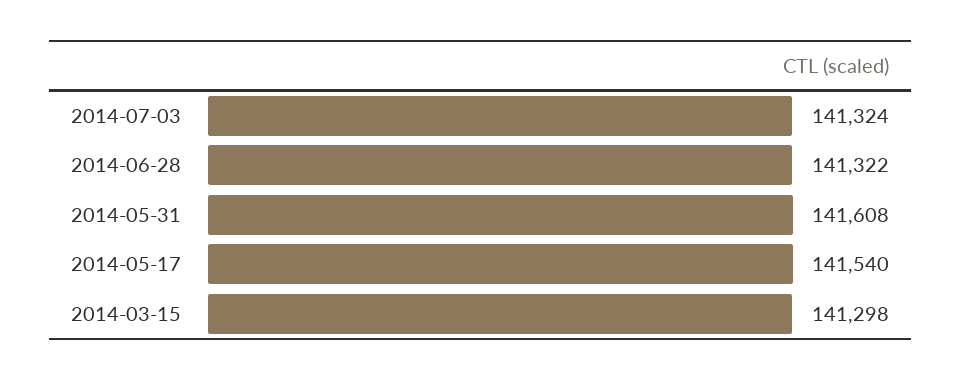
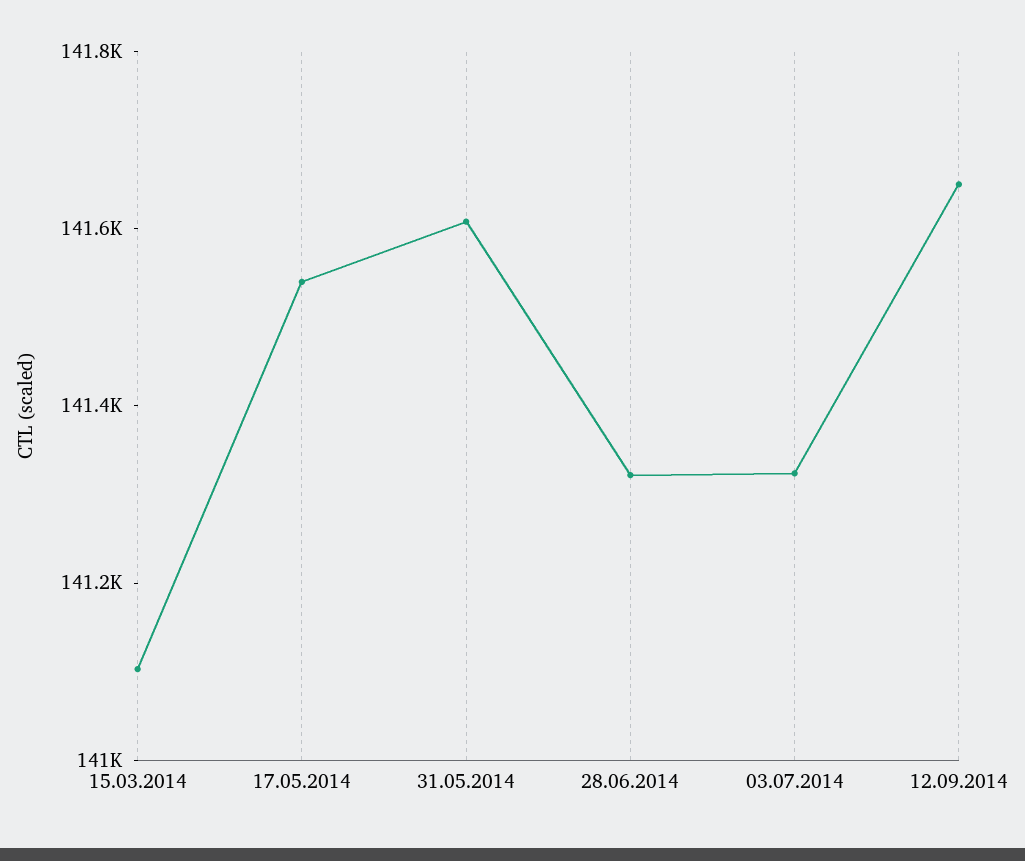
2014-03-15: 141298 -> 141100
12.09.2014: none -> 141650

